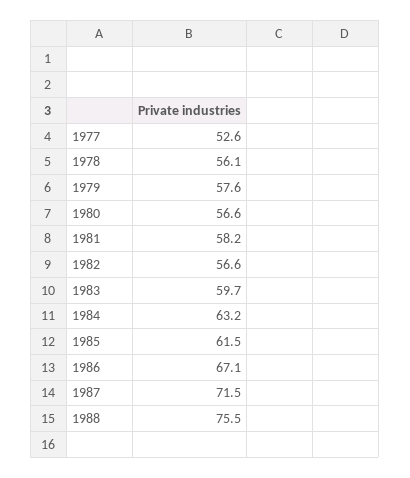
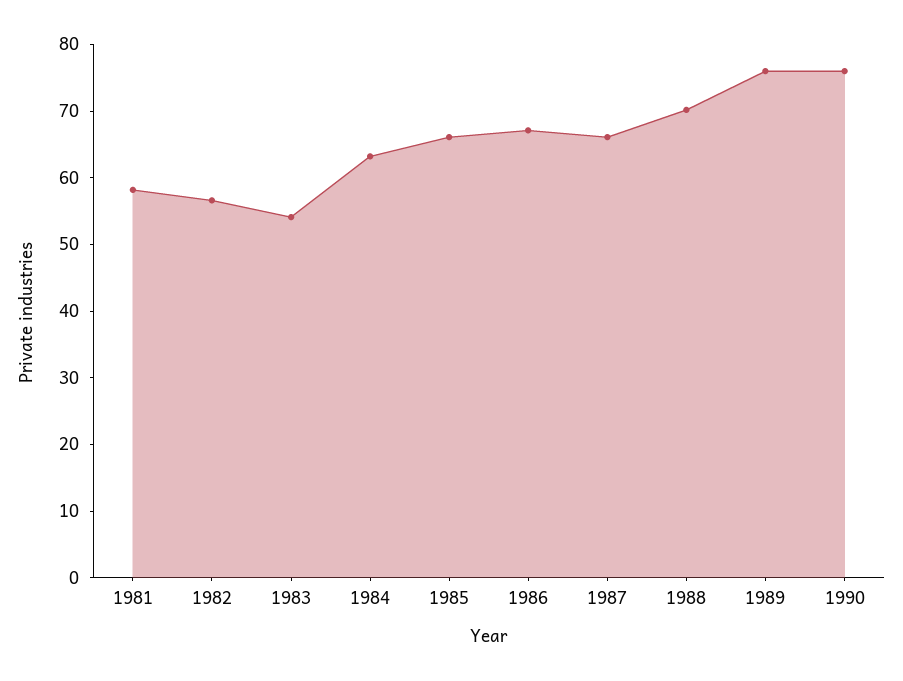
1977: 52.6 -> none
1978: 56.1 -> none
1979: 57.6 -> none
1980: 56.6 -> none
1983: 59.7 -> 54
1985: 61.5 -> 66
1987: 71.5 -> 66
1988: 75.5 -> 70
1989: none -> 76
1990: none -> 76

